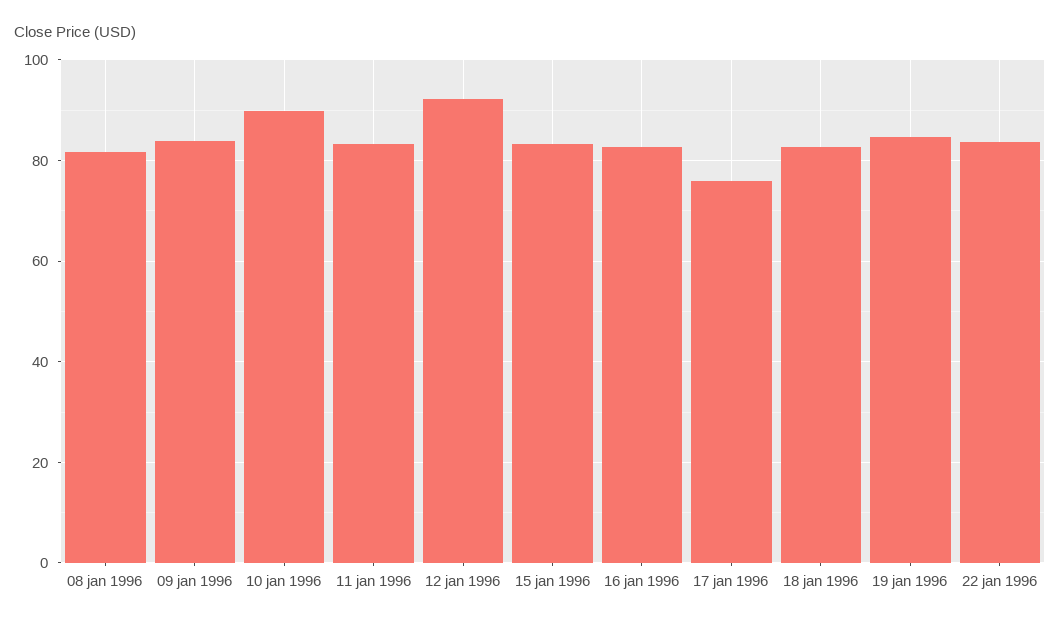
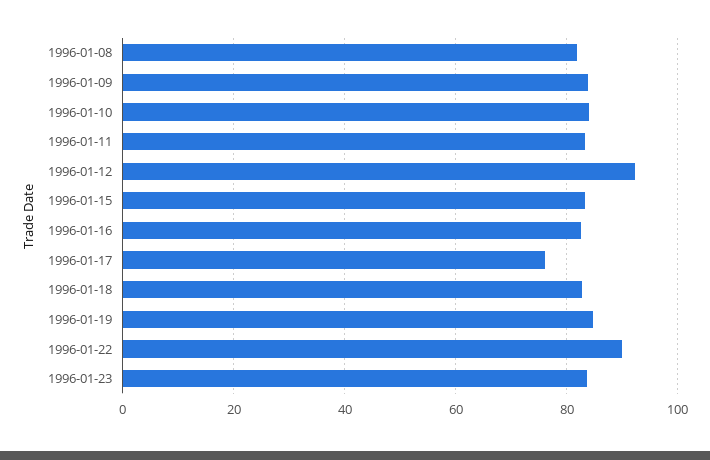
10 jan 1996: 90 -> 84
22 jan 1996: 84 -> 90
1996-01-23: none -> 84

